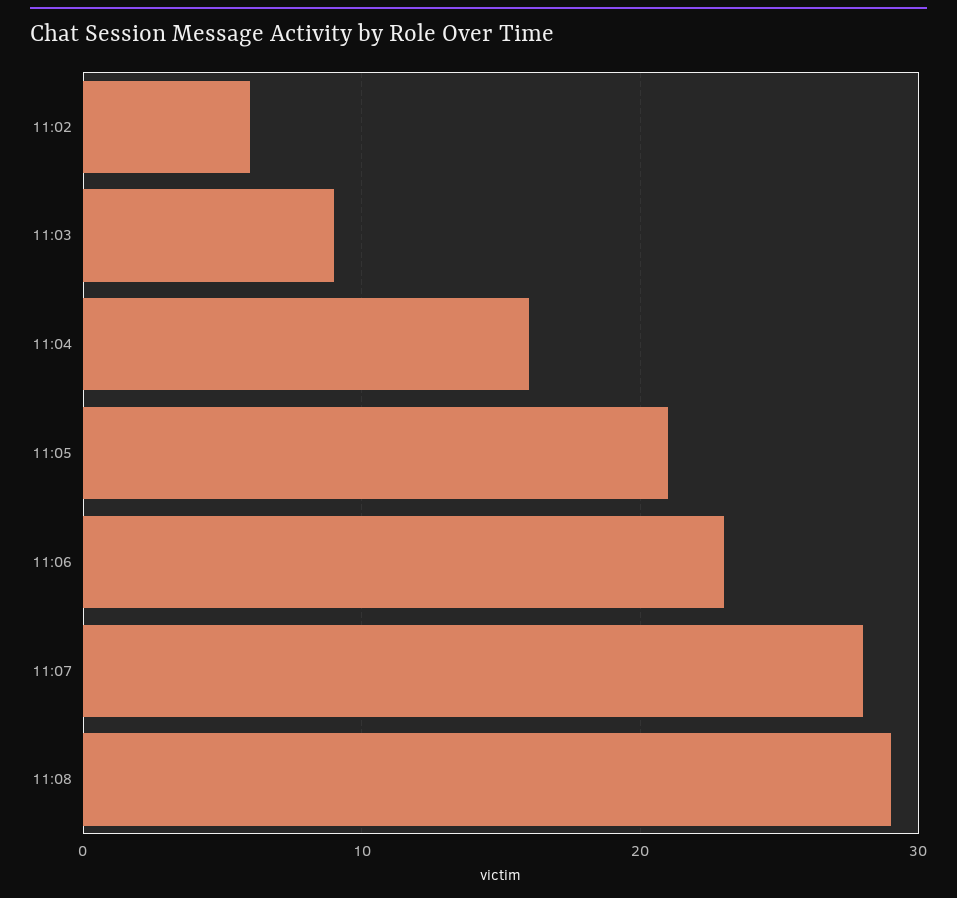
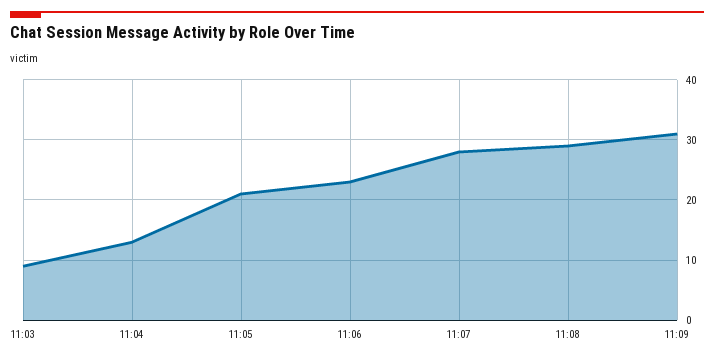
11:02: 6 -> none
11:04: 16 -> 13
11:09: none -> 31

